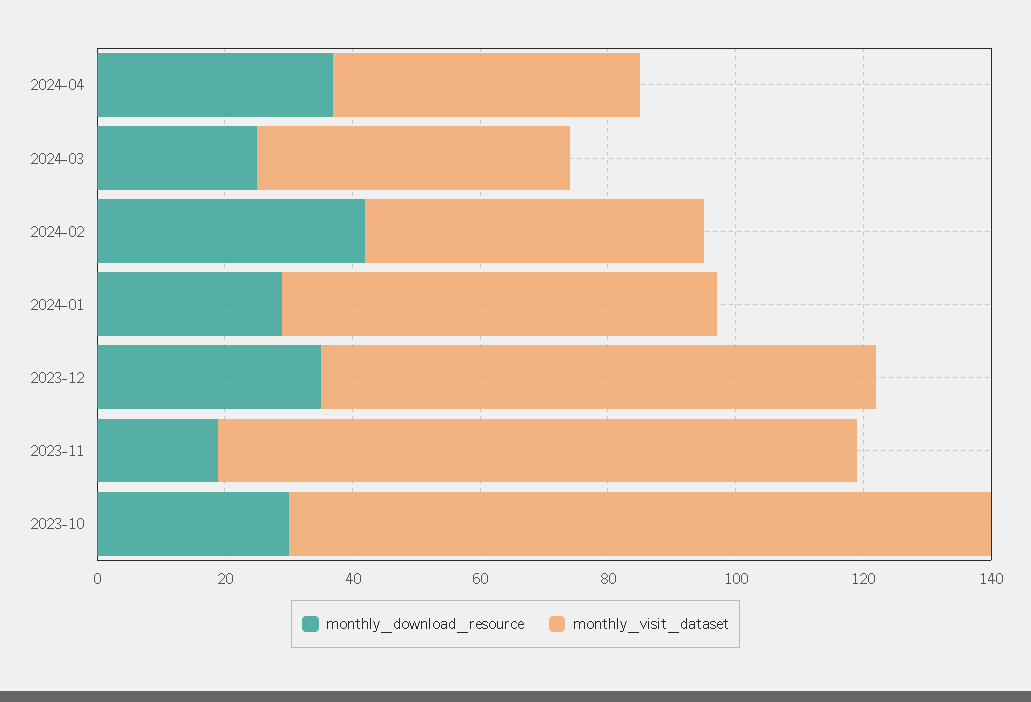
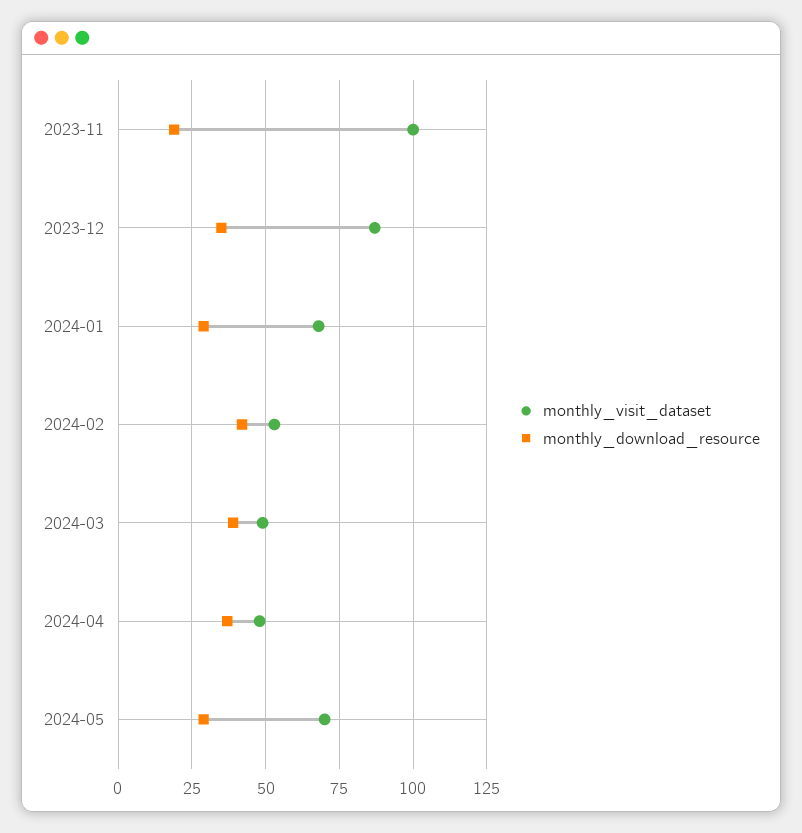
monthly_download_resource, 2024-03: 25 -> 40
monthly_download_resource, 2023-10: 30 -> none
monthly_visit_dataset, 2023-10: 110 -> none
monthly_visit_dataset, 2024-05: none -> 70
monthly_download_resource, 2024-05: none -> 30

